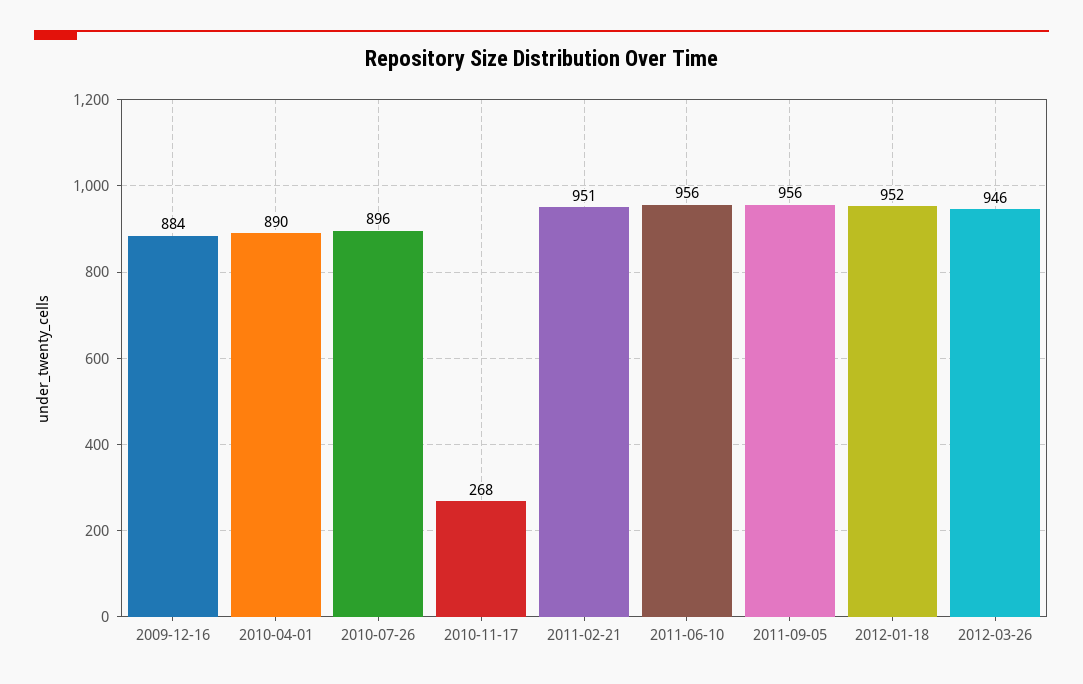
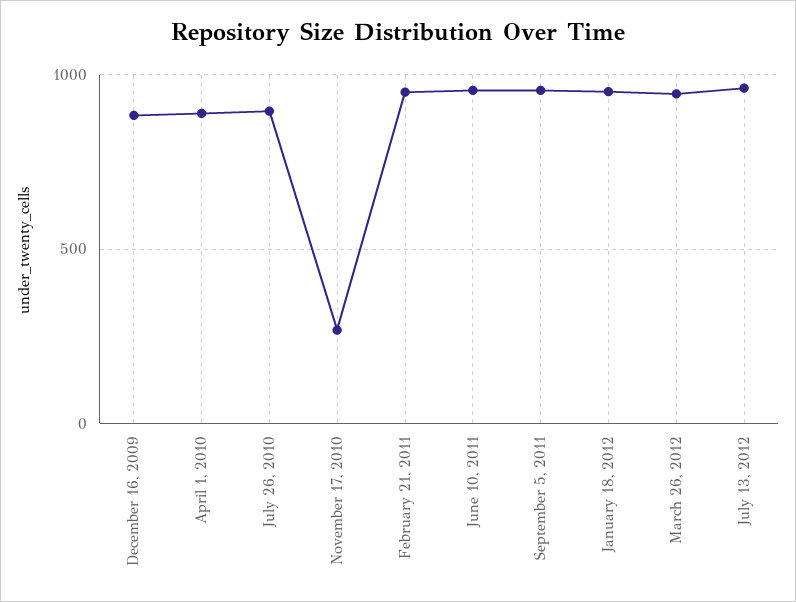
July 13, 2012: none -> 950

